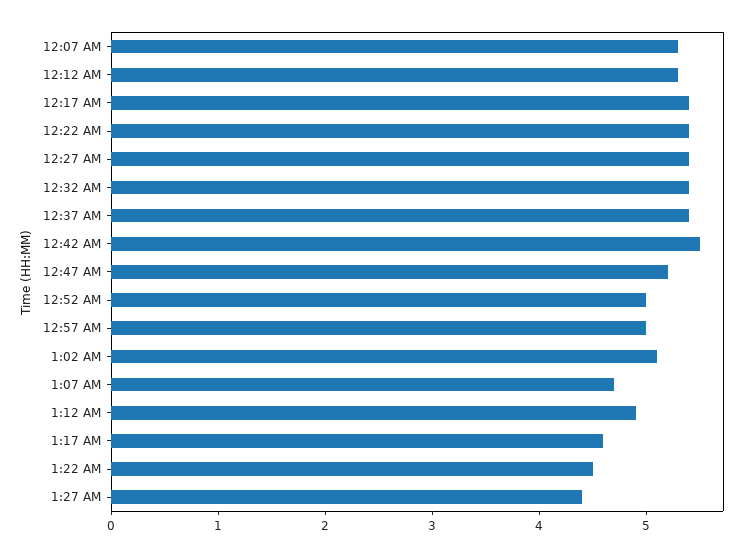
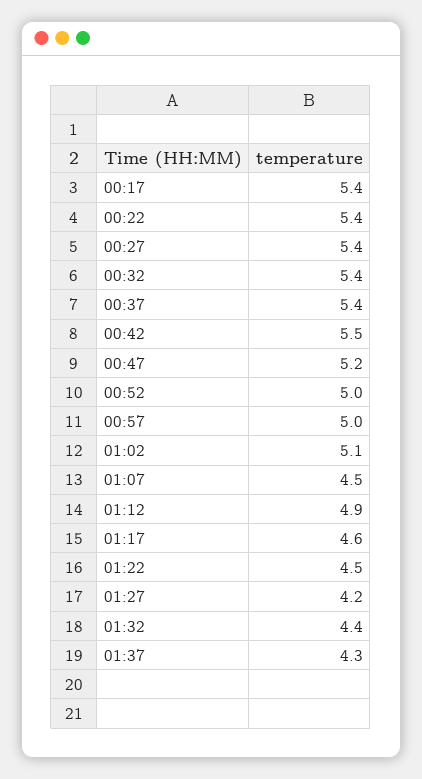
12:07 AM: 5.3 -> none
12:12 AM: 5.3 -> none
1:07 AM: 4.7 -> 4.5
1:27 AM: 4.4 -> 4.2
01:32: none -> 4.4
01:37: none -> 4.3

